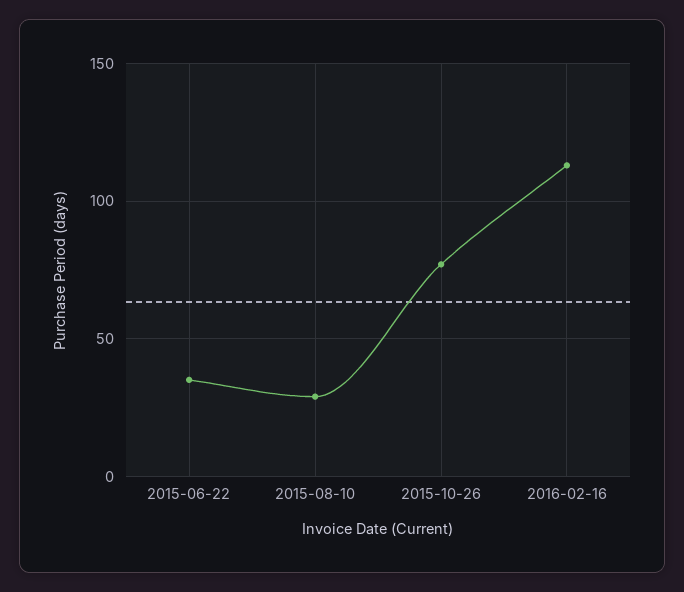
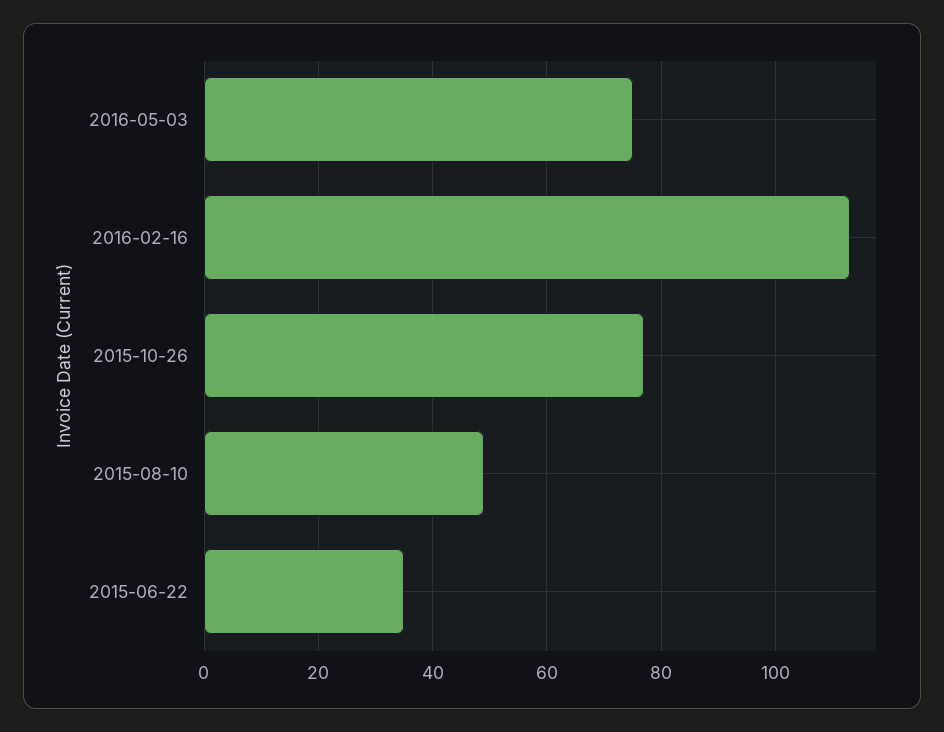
2015-08-10: 30 -> 50
2016-05-03: none -> 75

